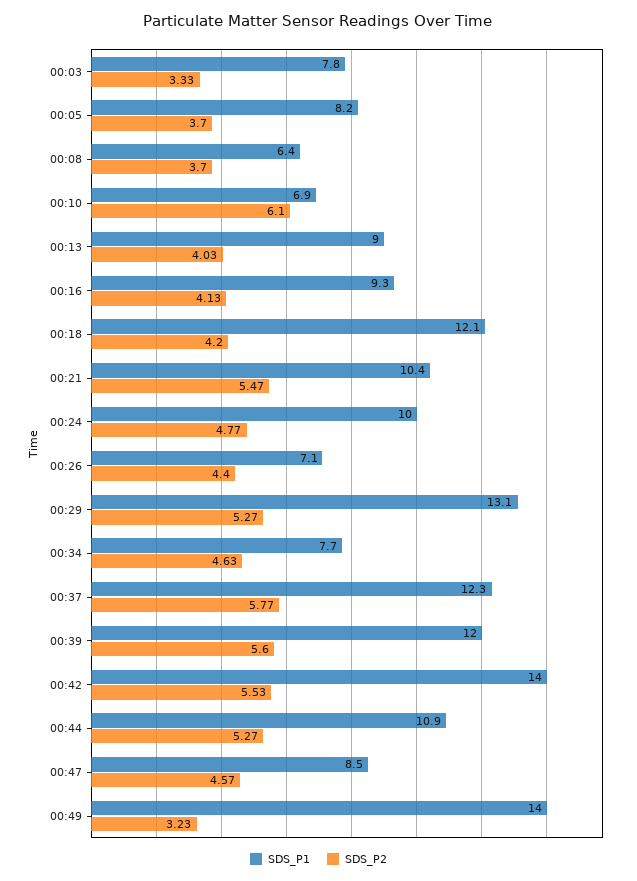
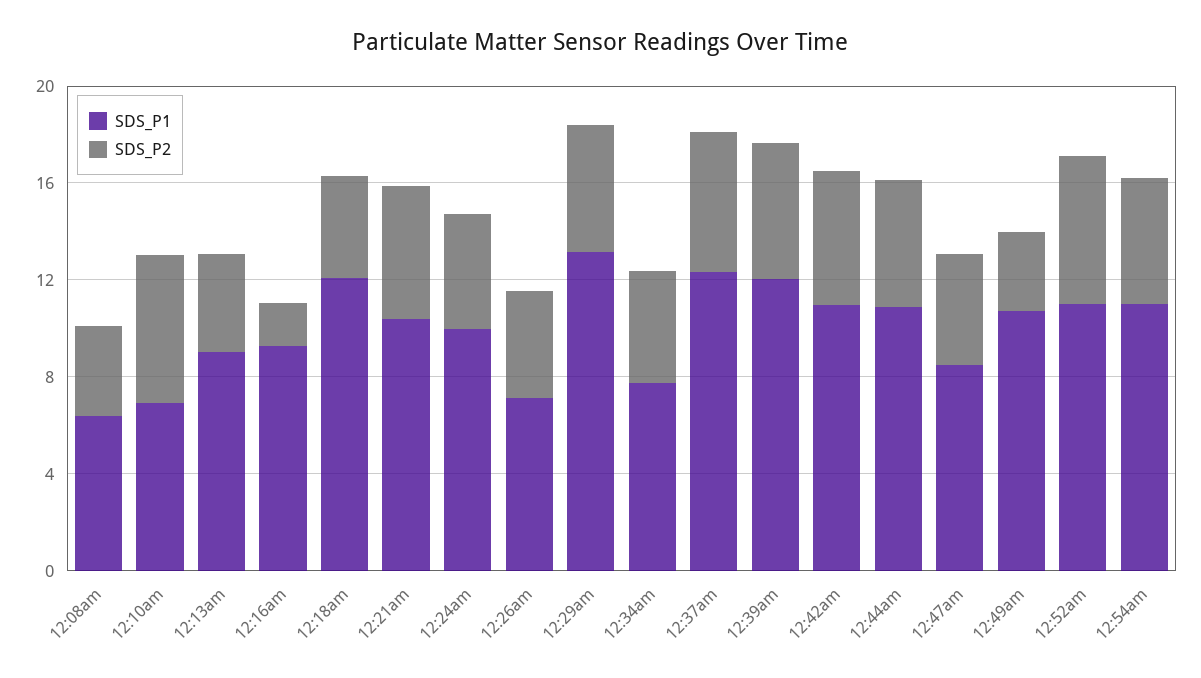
SDS_P1, 00:03: 7.8 -> none
SDS_P2, 00:03: 3.33 -> none
SDS_P1, 00:05: 8.2 -> none
SDS_P2, 00:05: 3.7 -> none
SDS_P2, 00:16: 4.13 -> 2
SDS_P1, 00:42: 14 -> 11
SDS_P1, 00:49: 14 -> 11
SDS_P1, 12:52am: none -> 11
SDS_P2, 12:52am: none -> 6
SDS_P1, 12:54am: none -> 11
SDS_P2, 12:54am: none -> 5

